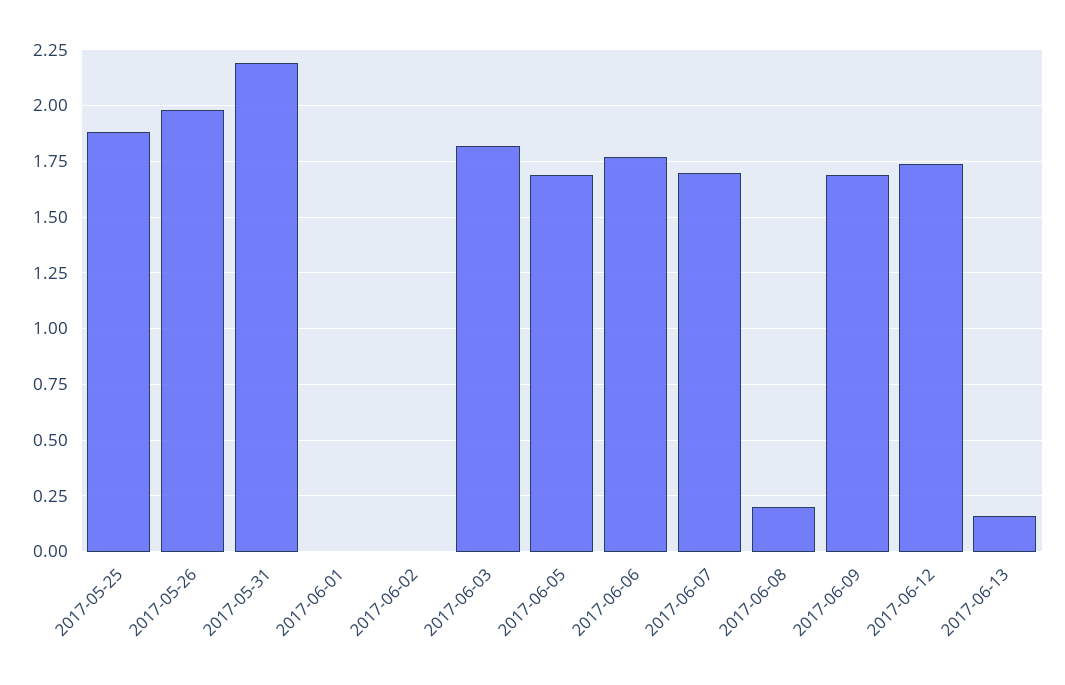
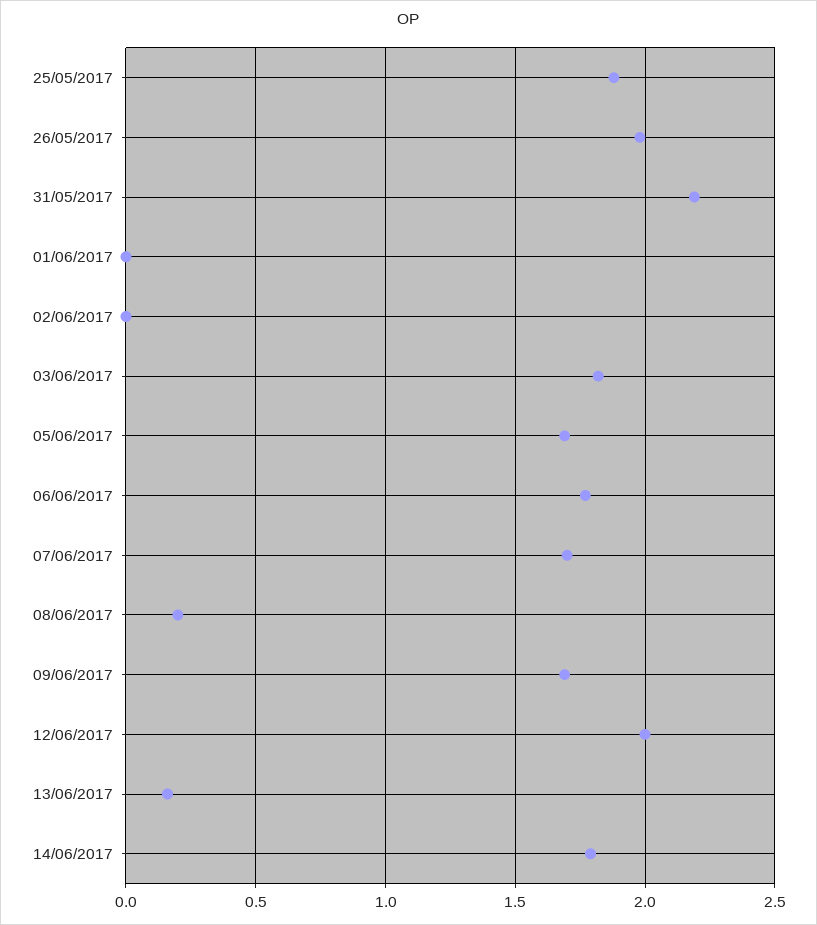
2017-06-12: 1.75 -> 2
14/06/2017: none -> 1.8

